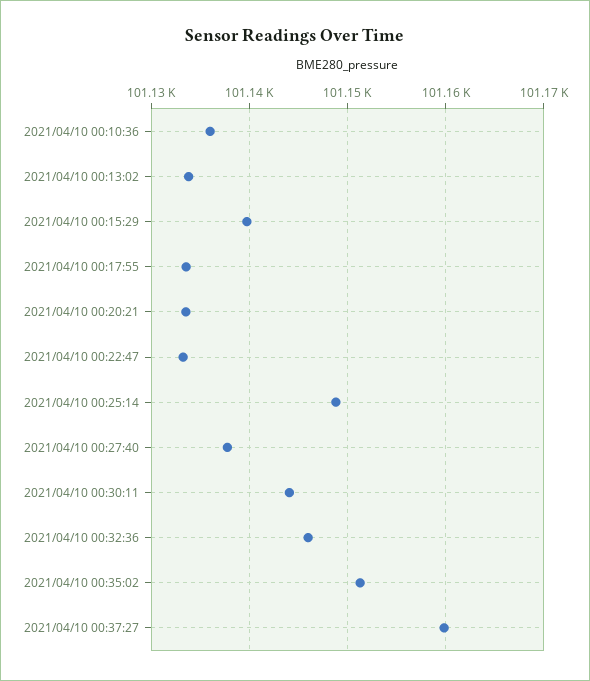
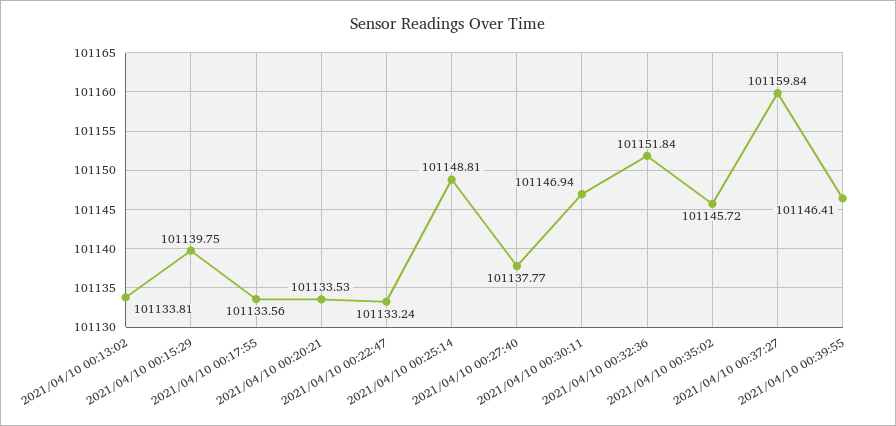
2021/04/10 00:10:36: 101136 -> none
2021/04/10 00:30:11: 101144 -> 101146.94
2021/04/10 00:32:36: 101146 -> 101151.84
2021/04/10 00:35:02: 101151 -> 101145.72
2021/04/10 00:39:55: none -> 101146.41

